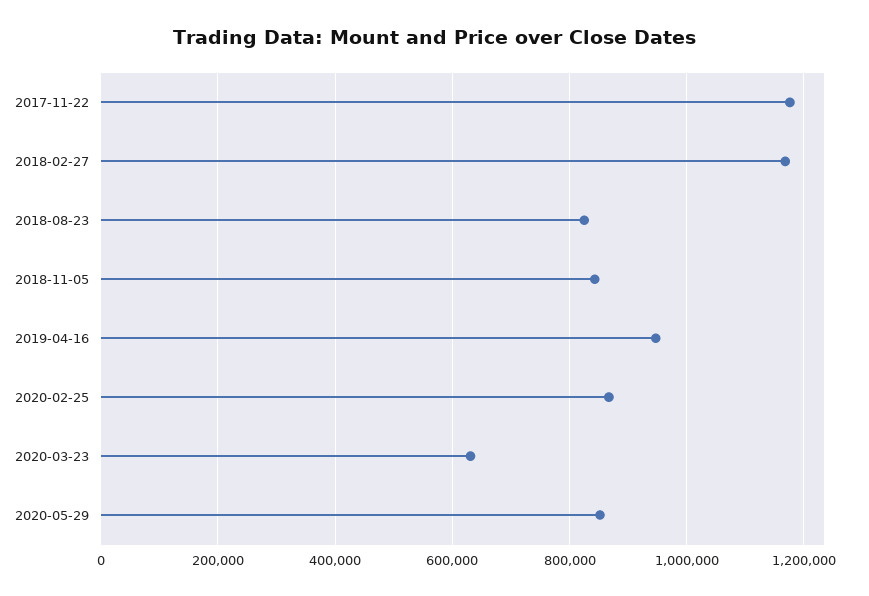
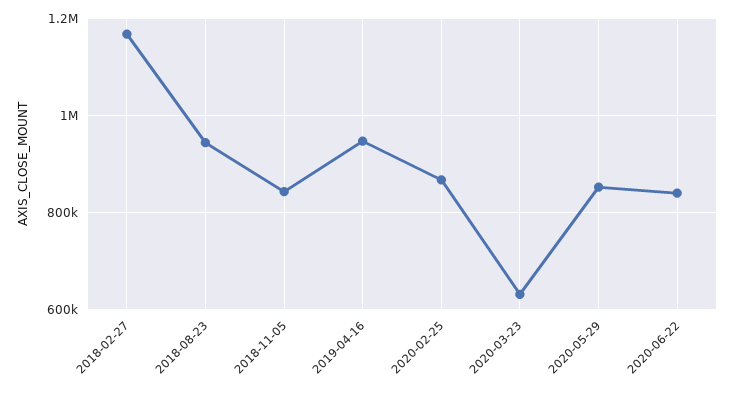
2017-11-22: 1180000 -> none
2018-08-23: 820000 -> 940000
2020-06-22: none -> 840000

